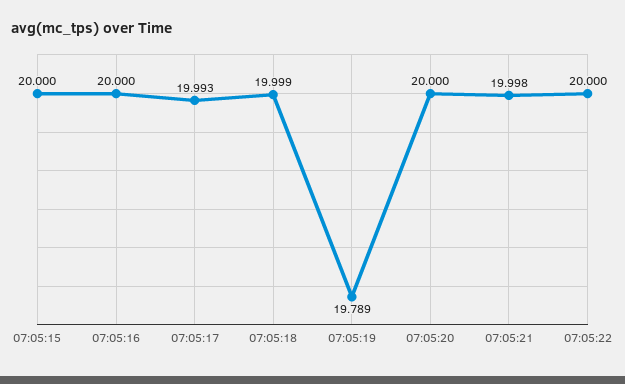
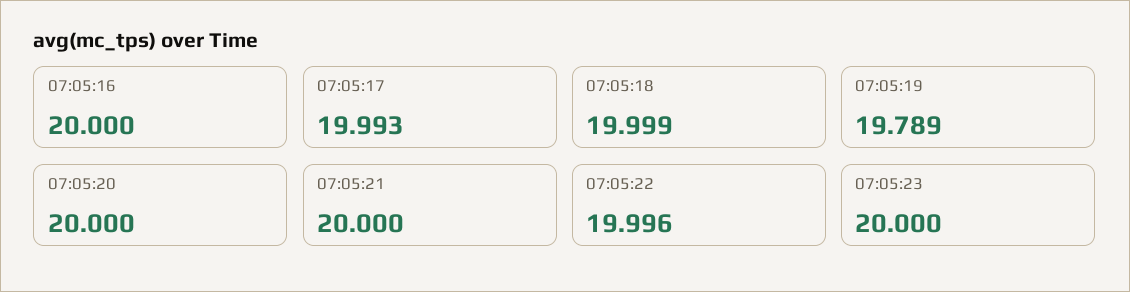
07:05:15: 20 -> none
07:05:21: 19.998 -> 20
07:05:22: 20 -> 19.996
07:05:23: none -> 20

